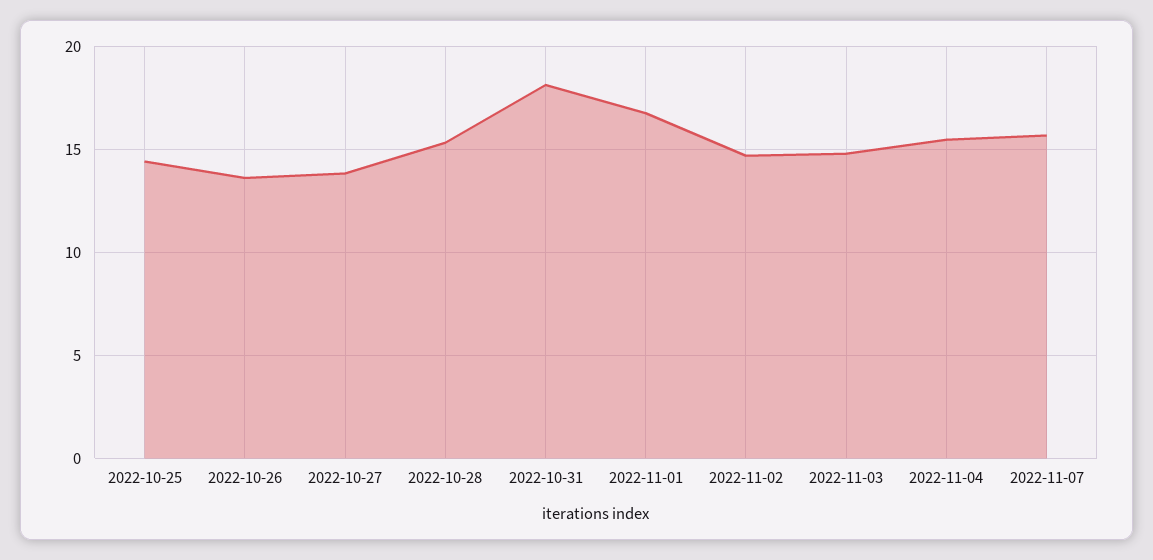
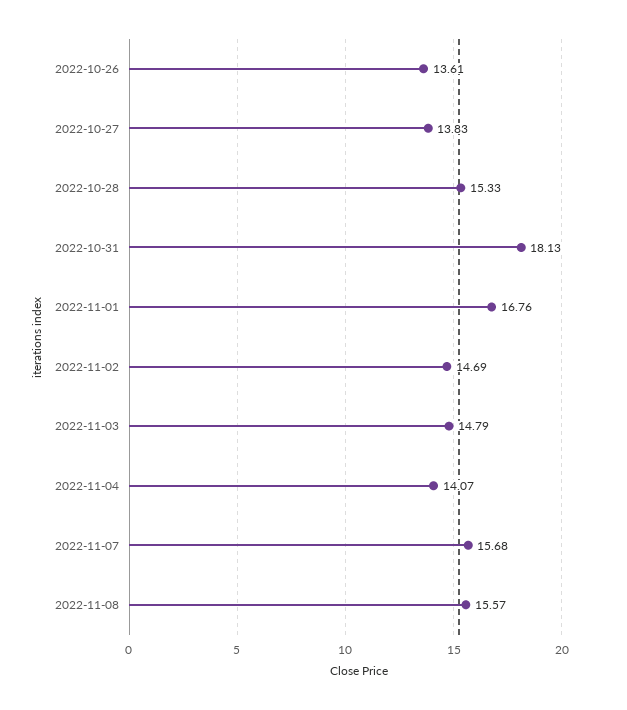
2022-10-25: 14.5 -> none
2022-11-04: 15.5 -> 14.07
2022-11-08: none -> 15.57

